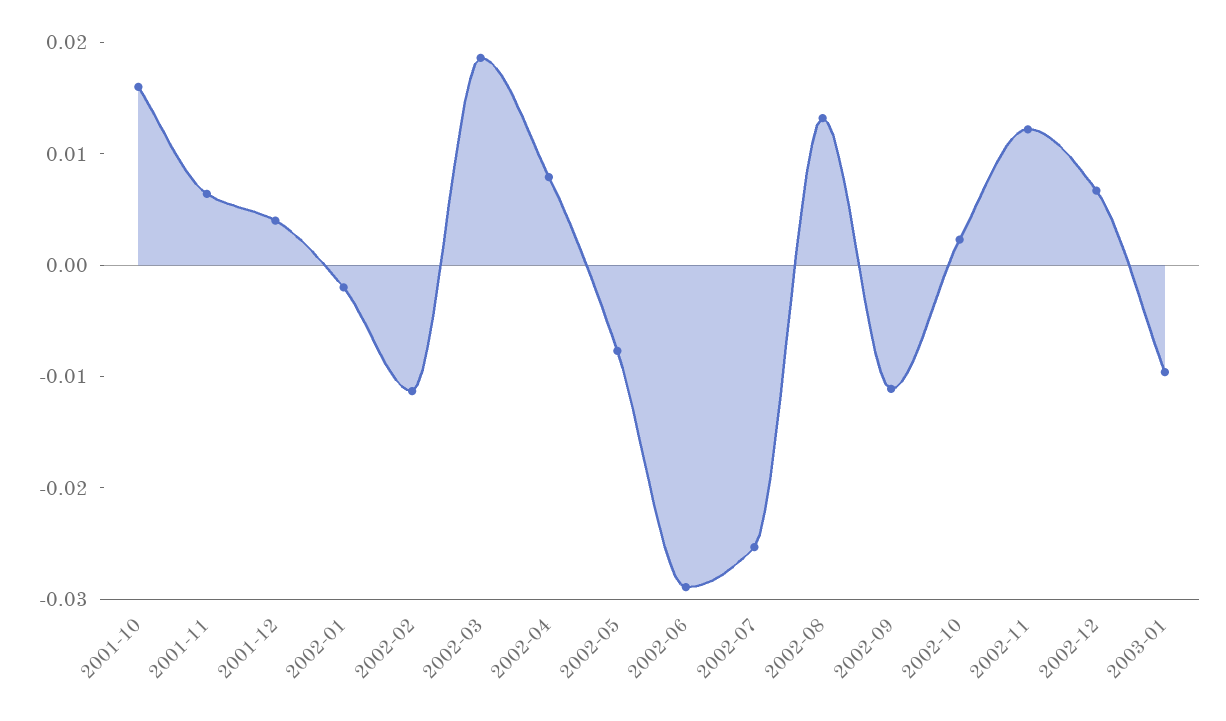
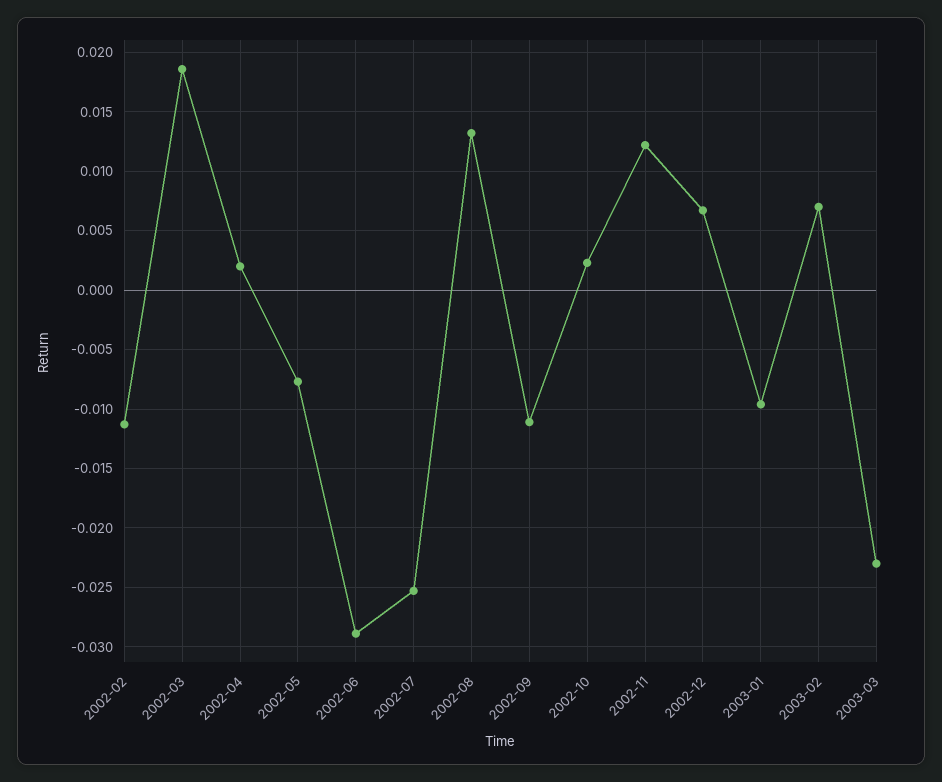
2001-10: 0.016 -> none
2001-11: 0.006 -> none
2001-12: 0.004 -> none
2002-01: -0.002 -> none
2002-04: 0.008 -> 0.002
2003-02: none -> 0.007
2003-03: none -> -0.023

